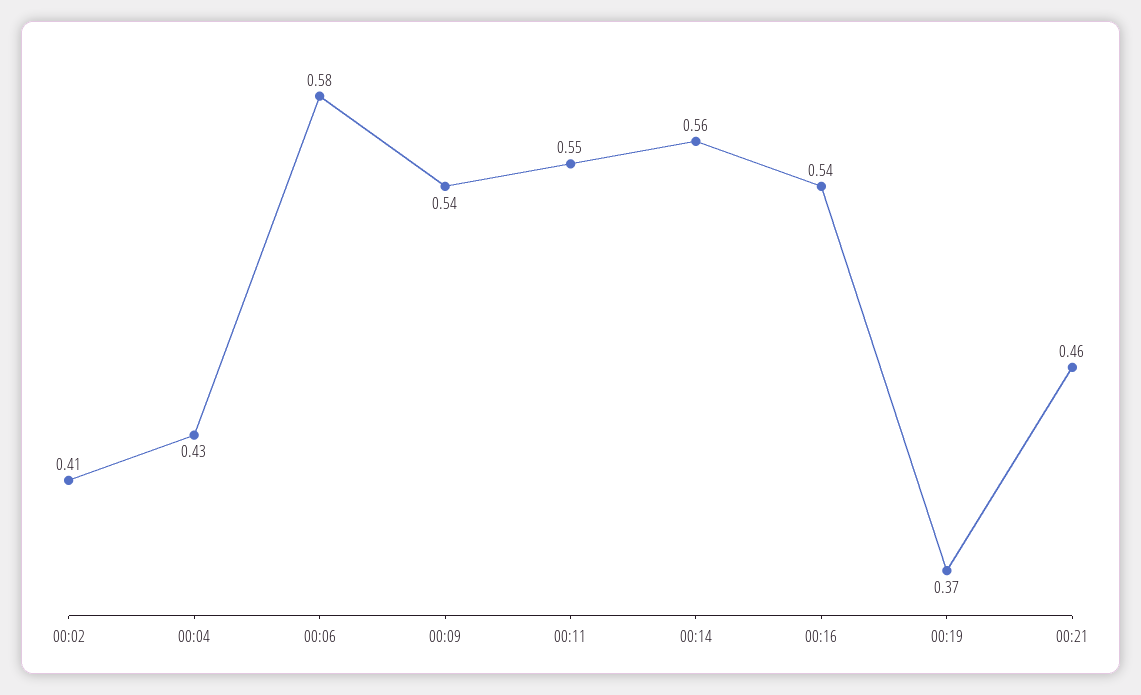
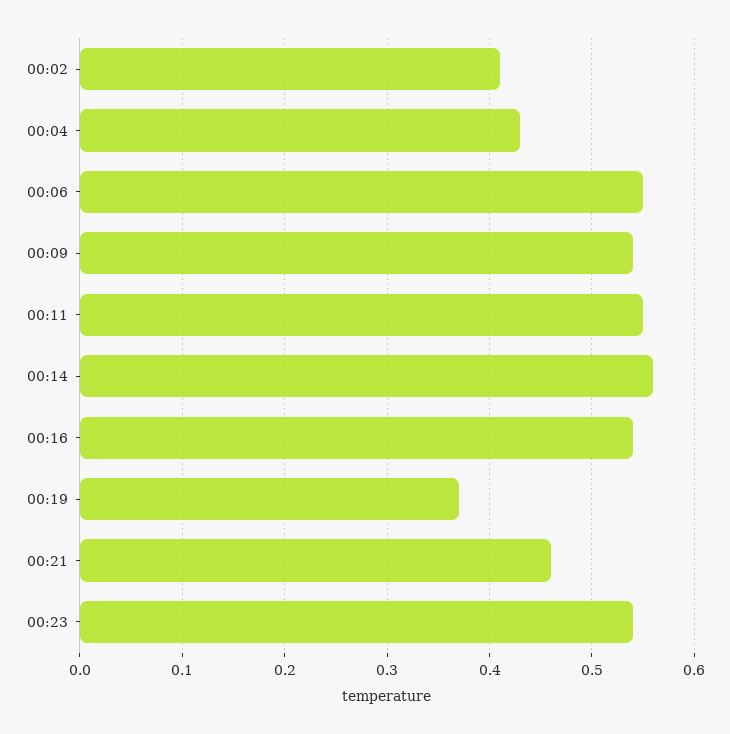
00:06: 0.58 -> 0.55
00:23: none -> 0.54

